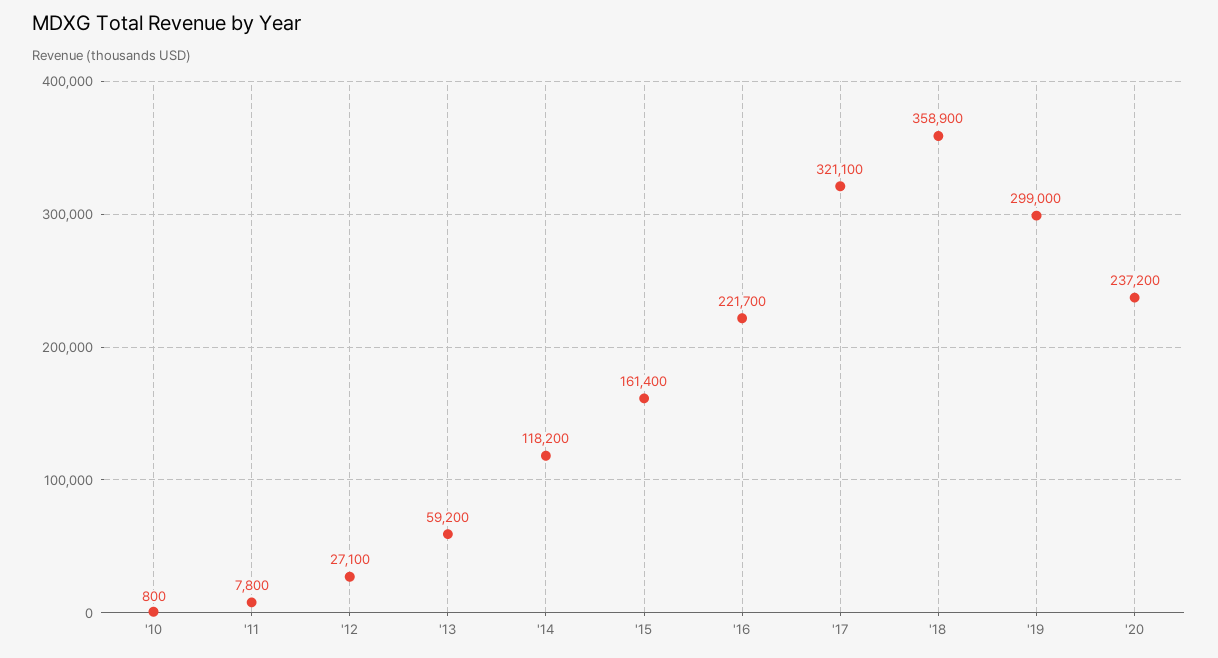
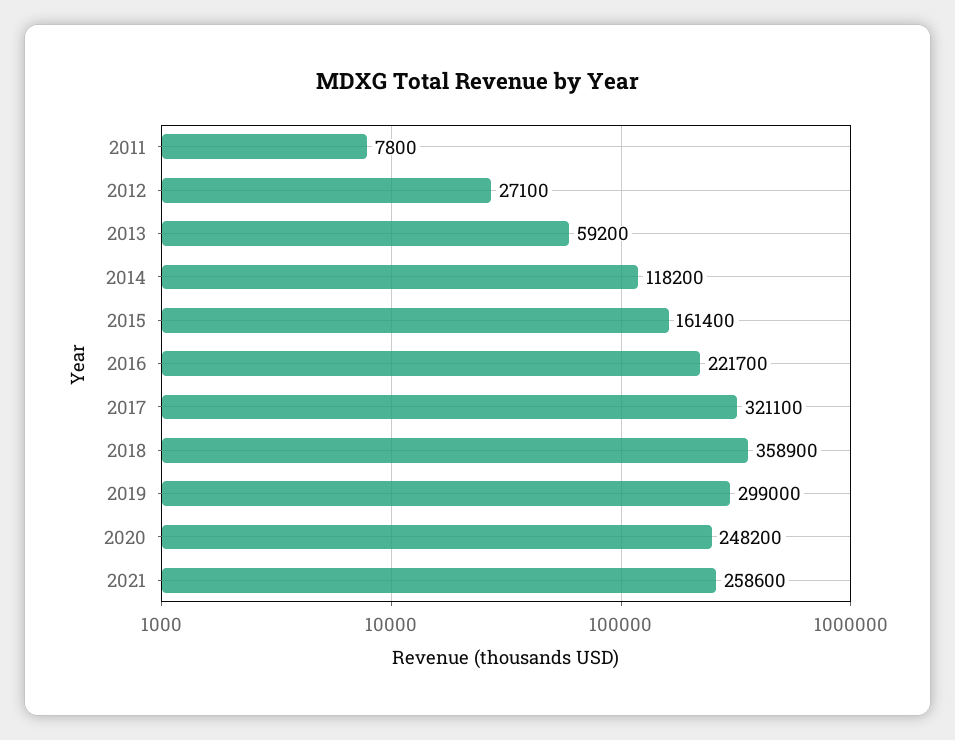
'10: 800 -> none
'20: 237200 -> 248200
2021: none -> 258600

